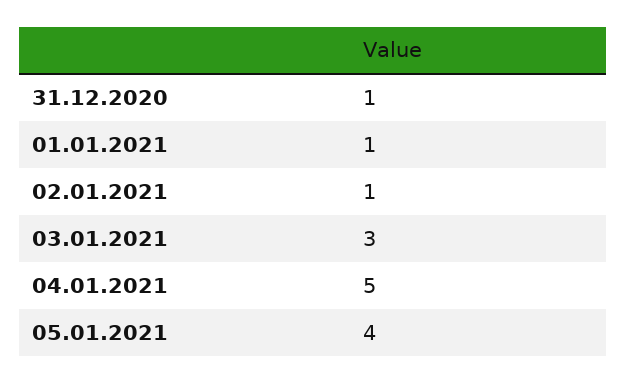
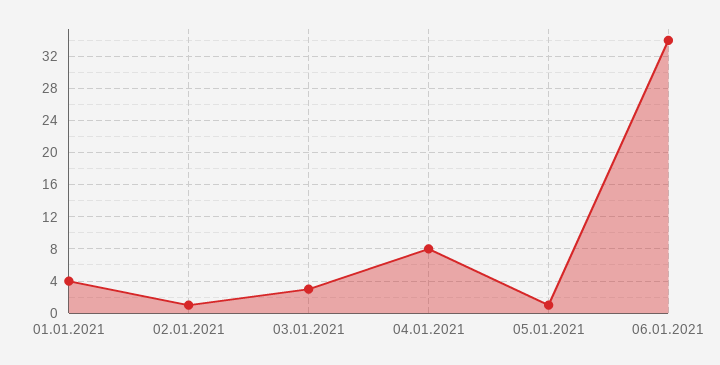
31.12.2020: 1 -> none
01.01.2021: 1 -> 4
04.01.2021: 5 -> 8
05.01.2021: 4 -> 1
06.01.2021: none -> 34

